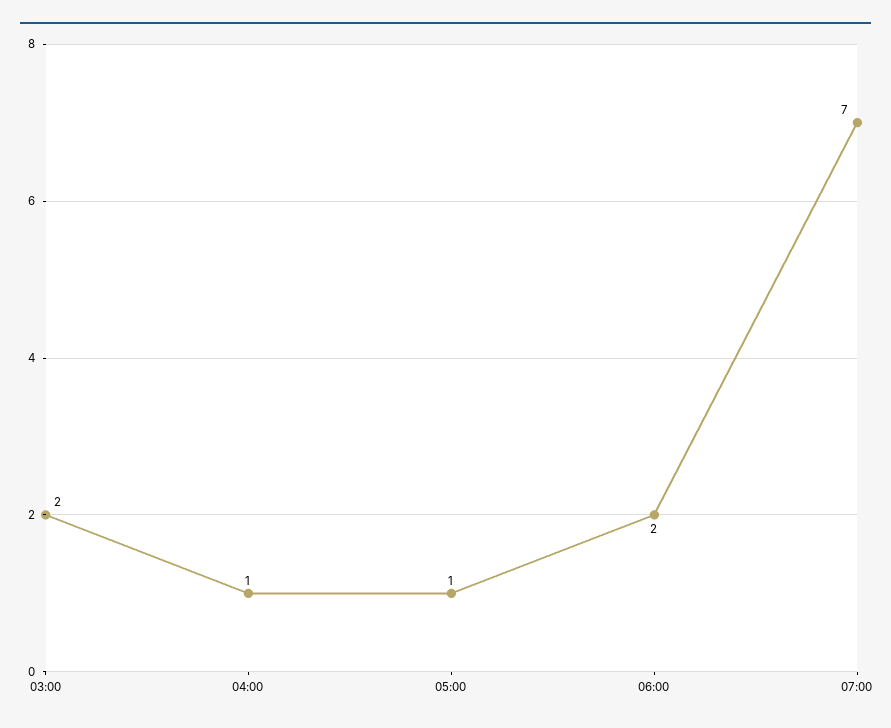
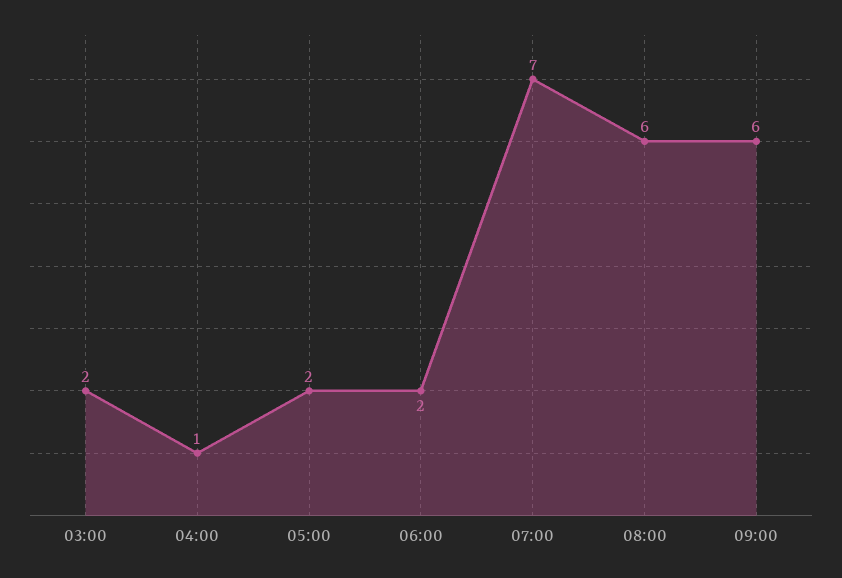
05:00: 1 -> 2
08:00: none -> 6
09:00: none -> 6

